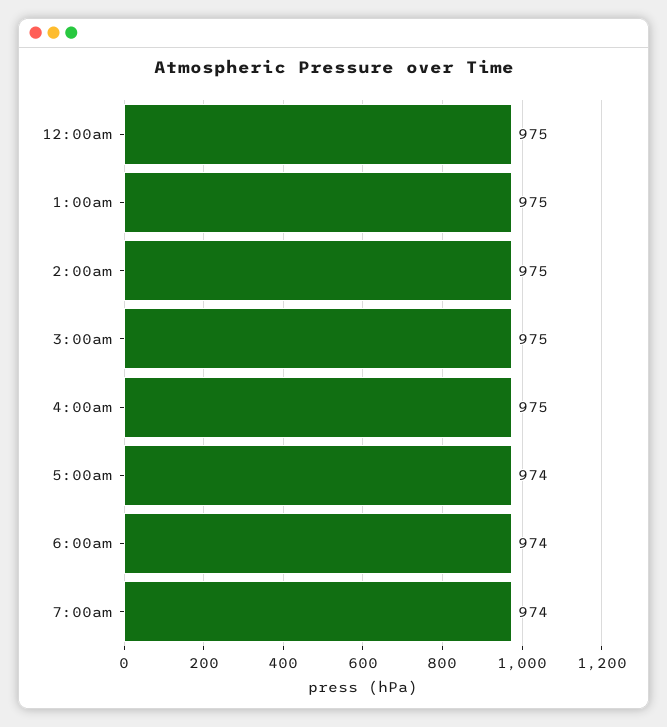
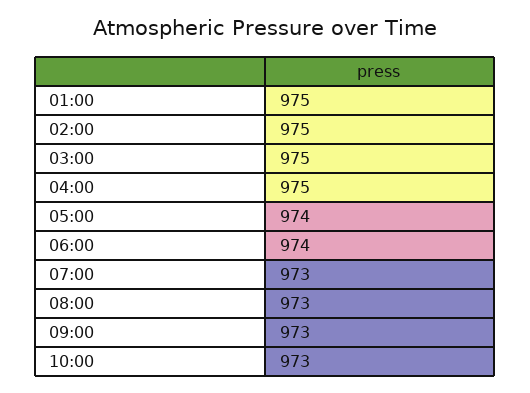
12:00am: 975 -> none
7:00am: 974 -> 973
08:00: none -> 973
09:00: none -> 973
10:00: none -> 973

